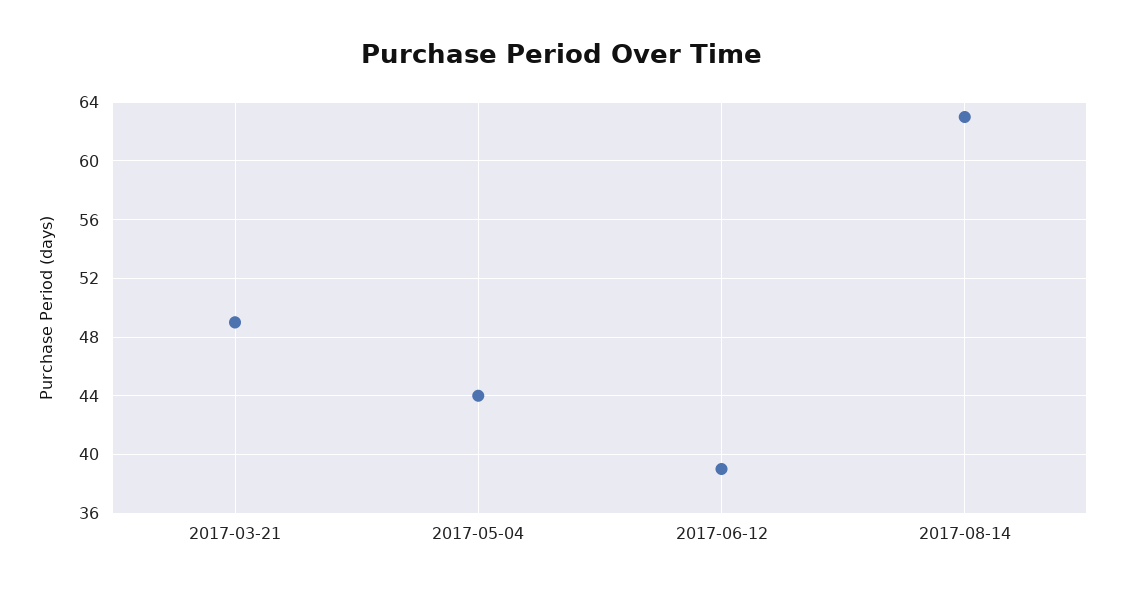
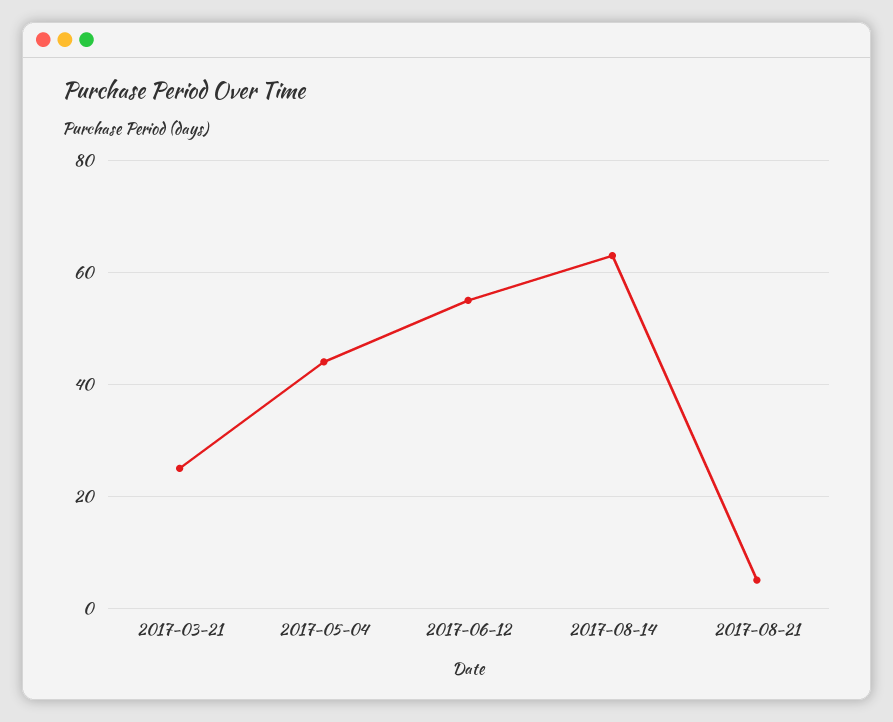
2017-03-21: 49 -> 25
2017-06-12: 39 -> 55
2017-08-21: none -> 5

